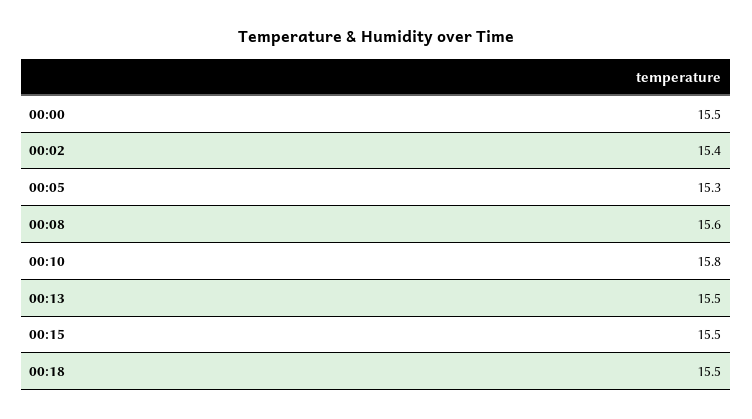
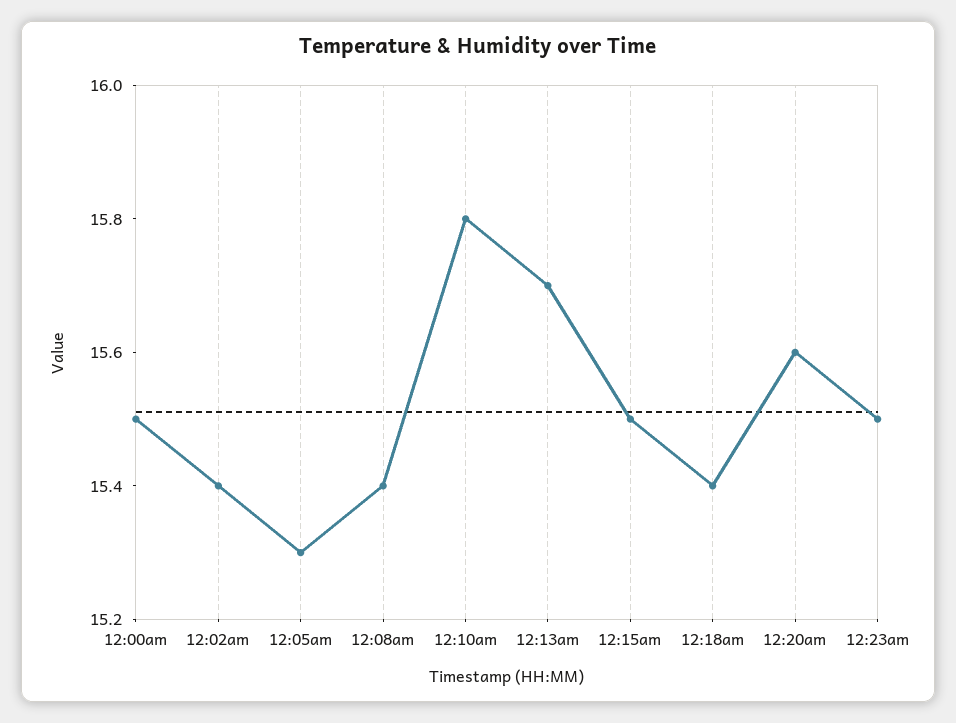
00:08: 15.6 -> 15.4
00:13: 15.5 -> 15.7
00:18: 15.5 -> 15.4
12:20am: none -> 15.6
12:23am: none -> 15.5

